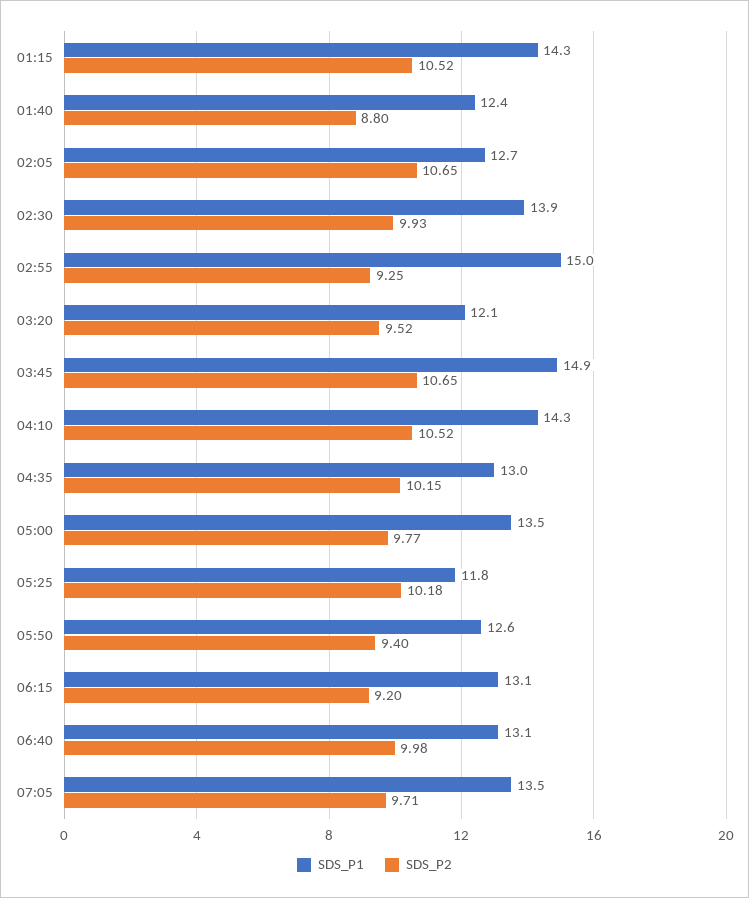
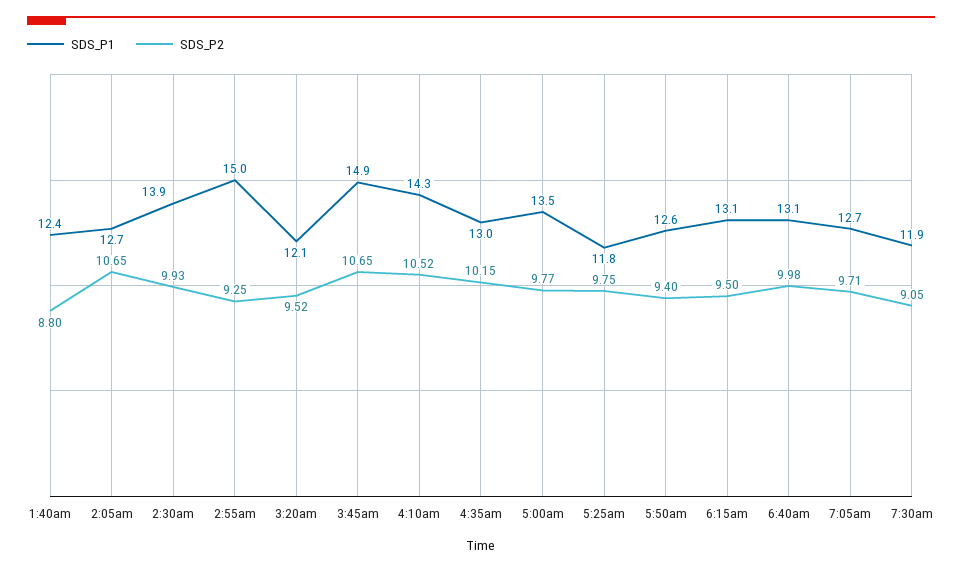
SDS_P1, 01:15: 14.3 -> none
SDS_P2, 01:15: 10.52 -> none
SDS_P2, 05:25: 10.18 -> 9.75
SDS_P2, 06:15: 9.2 -> 9.5
SDS_P1, 07:05: 13.5 -> 12.7
SDS_P1, 7:30am: none -> 11.9
SDS_P2, 7:30am: none -> 9.05

